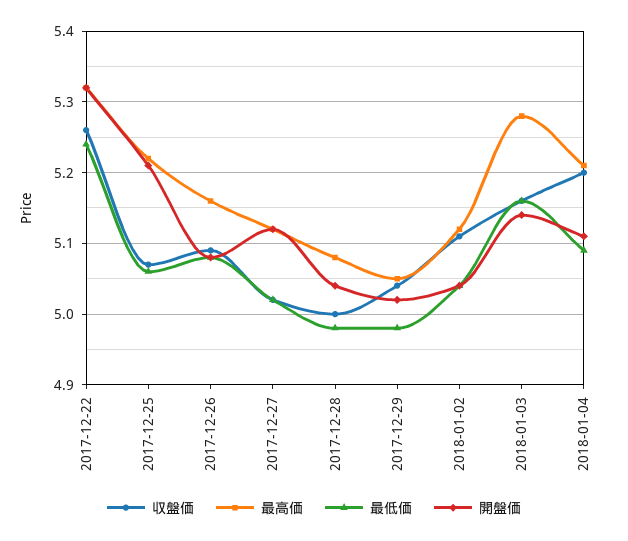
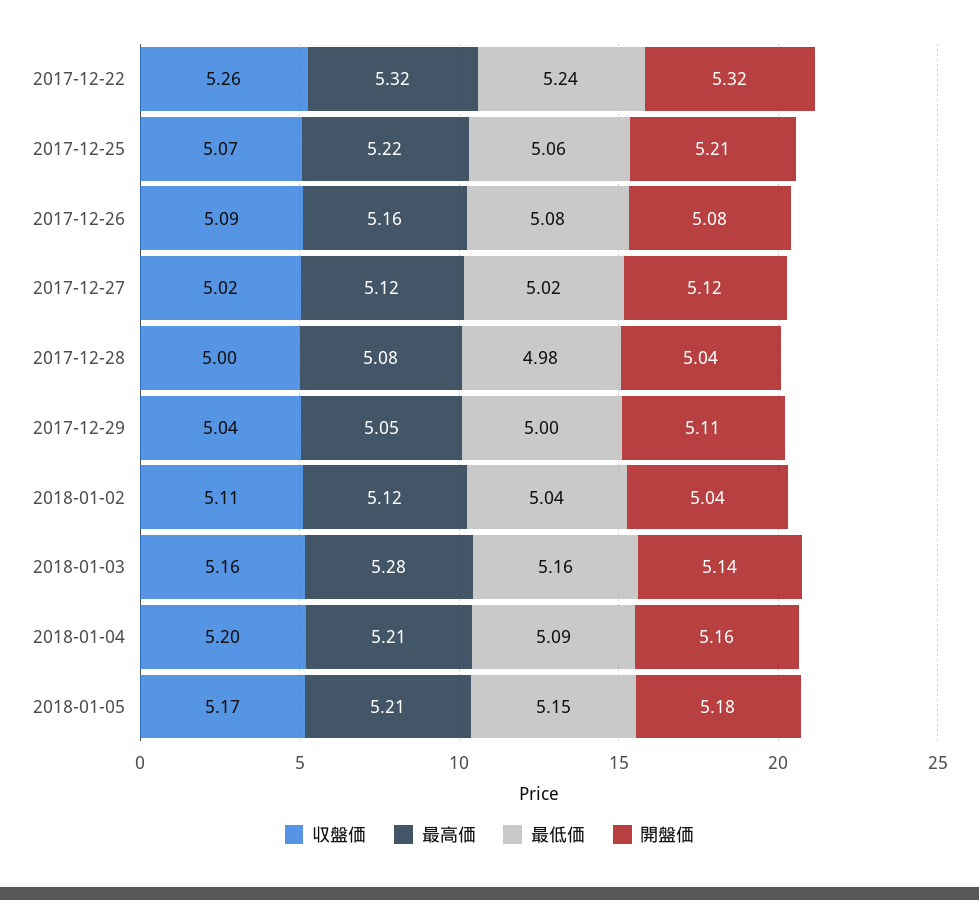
最低価, 2017-12-29: 4.98 -> 5
開盤価, 2017-12-29: 5.02 -> 5.11
開盤価, 2018-01-04: 5.11 -> 5.16
収盤価, 2018-01-05: none -> 5.17
最高価, 2018-01-05: none -> 5.21
最低価, 2018-01-05: none -> 5.15
開盤価, 2018-01-05: none -> 5.18

